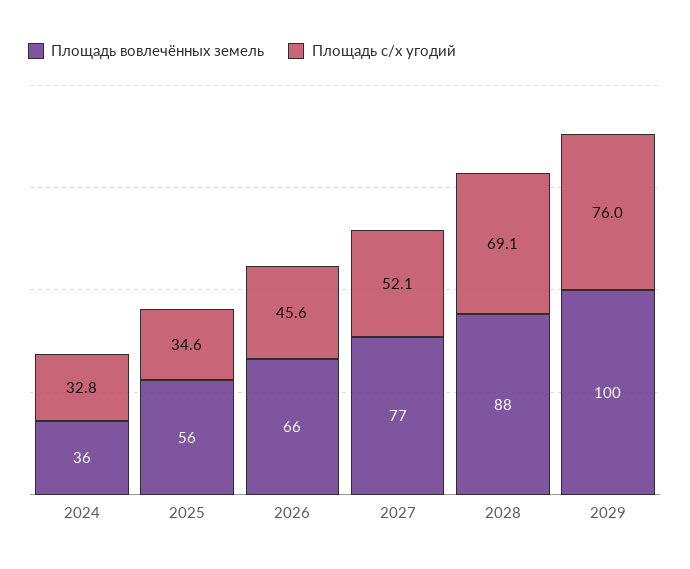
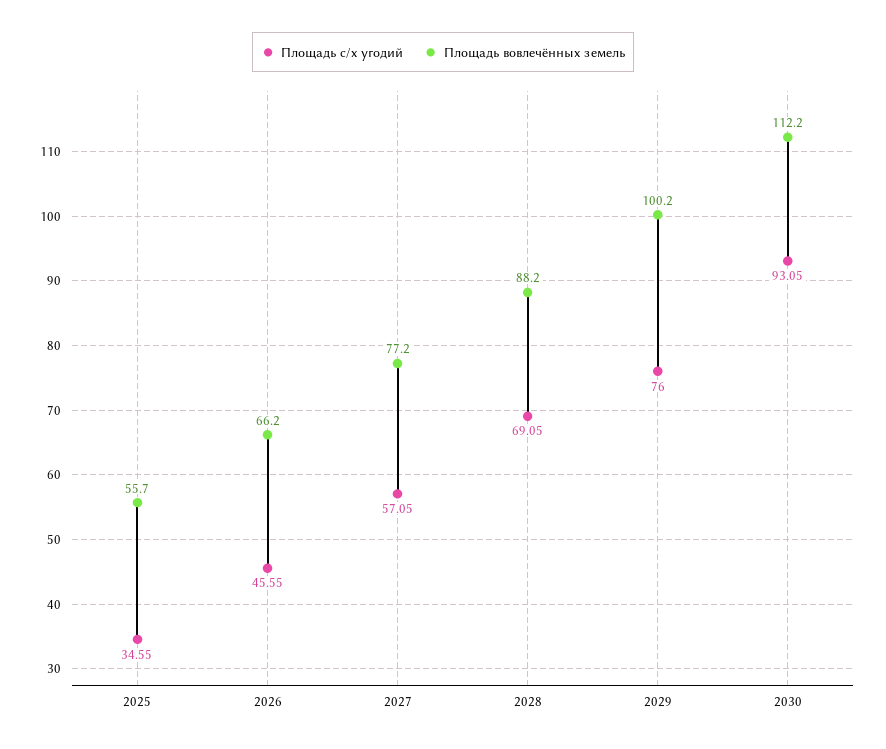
Площадь вовлечённых земель, 2024: 36 -> none
Площадь с/х угодий, 2024: 32.8 -> none
Площадь с/х угодий, 2027: 52.1 -> 57.05
Площадь с/х угодий, 2030: none -> 93.05
Площадь вовлечённых земель, 2030: none -> 112.2

